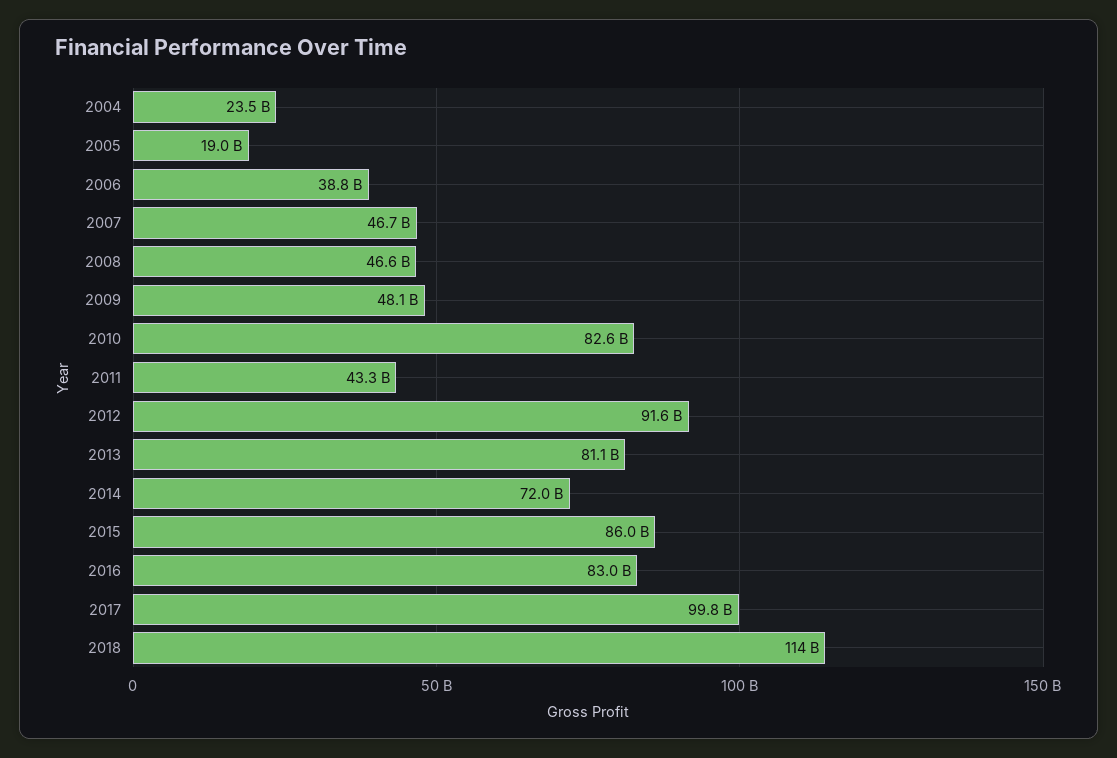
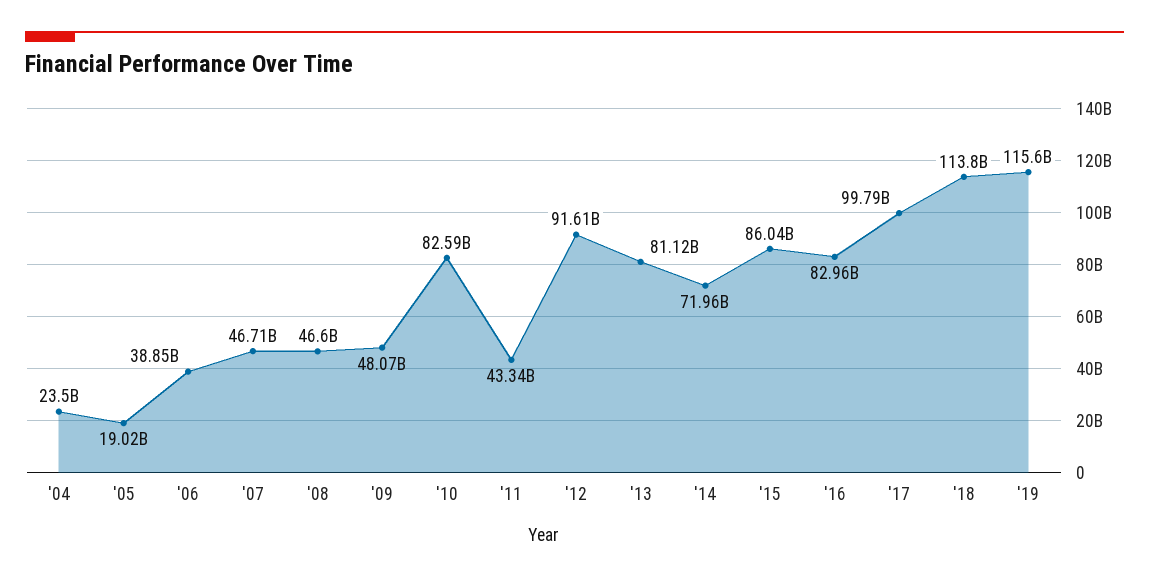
'19: none -> 115600000000

